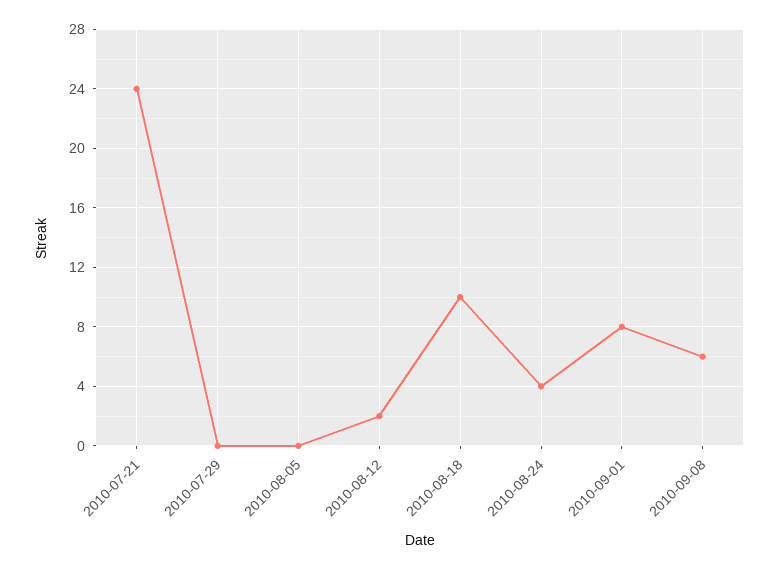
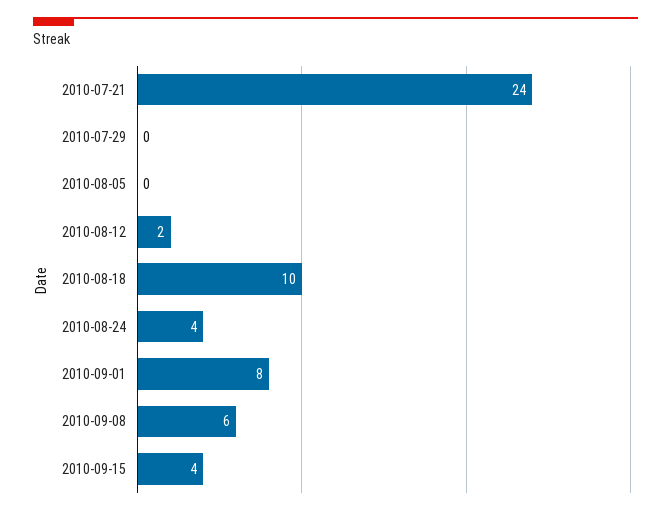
2010-09-15: none -> 4

